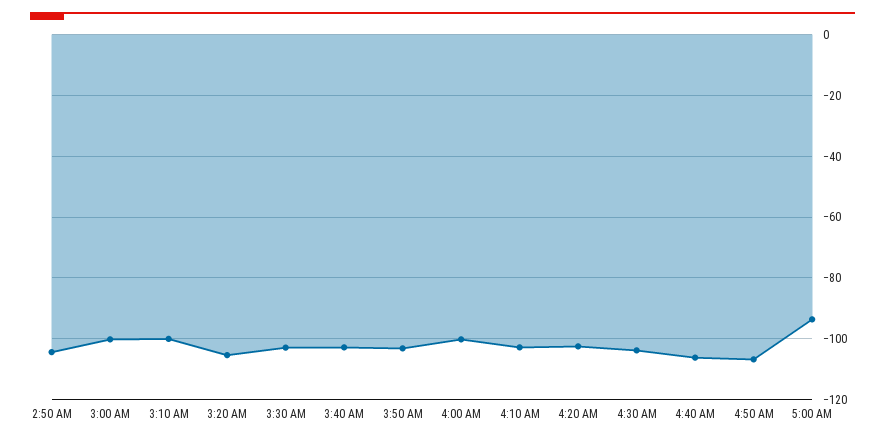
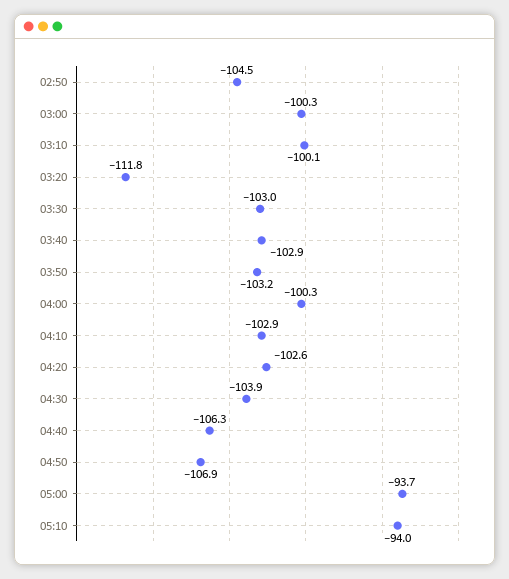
3:20 AM: -106 -> -111.8
05:10: none -> -94

